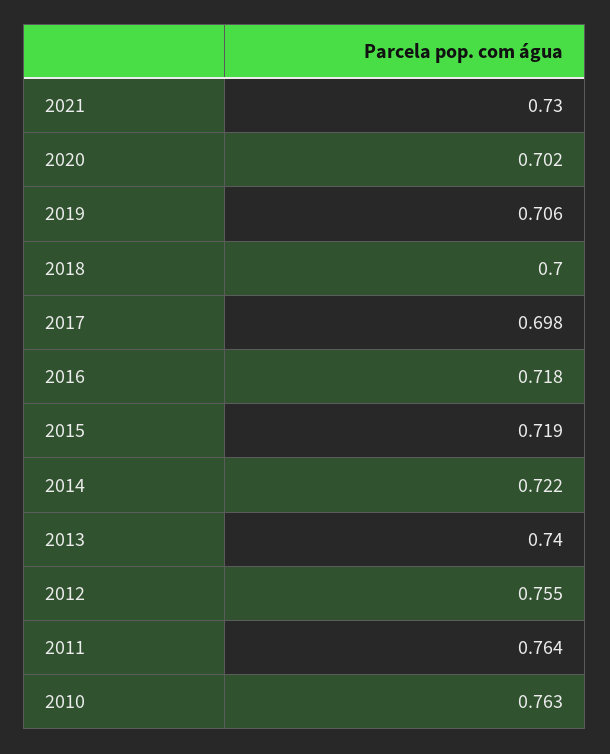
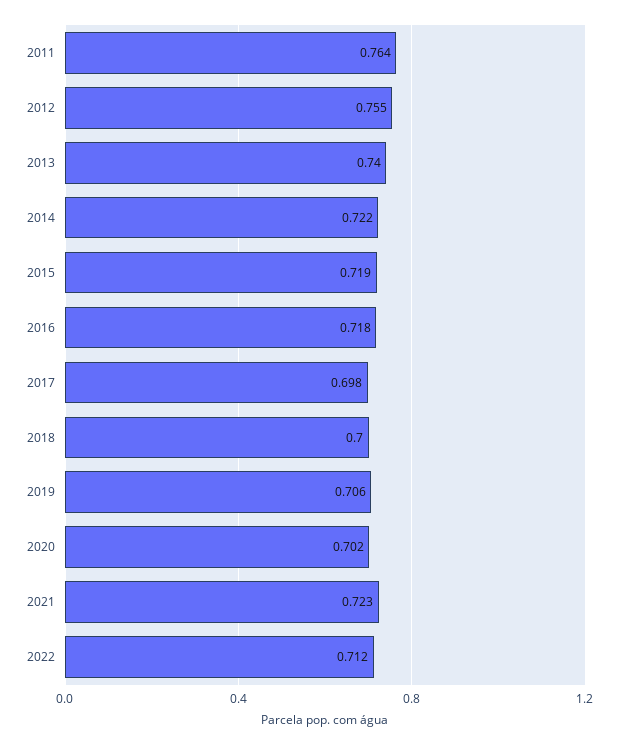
2021: 0.73 -> 0.723
2010: 0.763 -> none
2022: none -> 0.712

